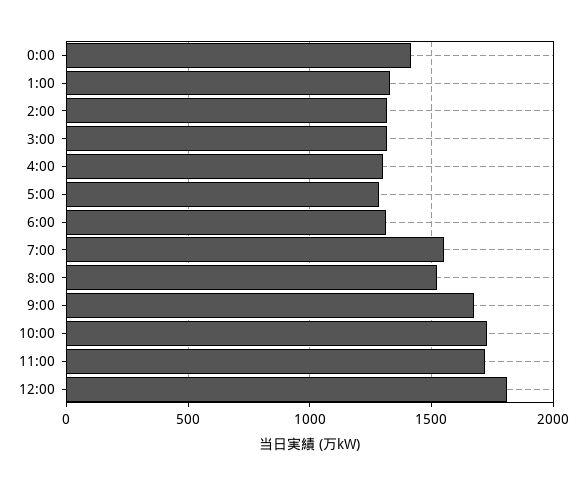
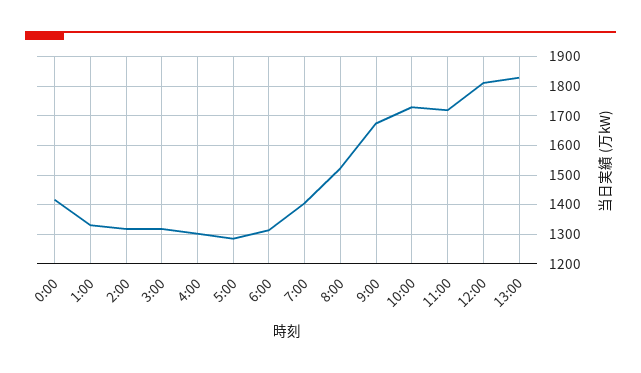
7:00: 1550 -> 1400
13:00: none -> 1825

